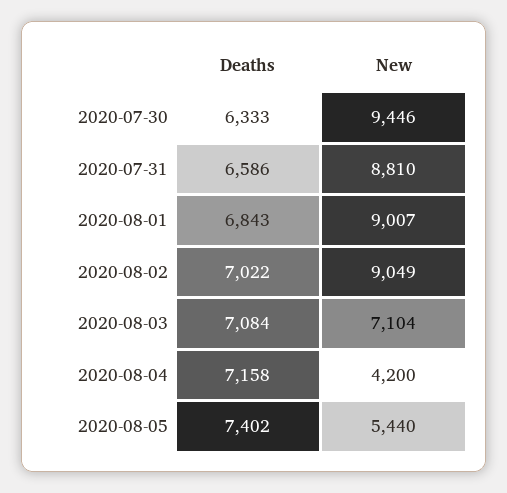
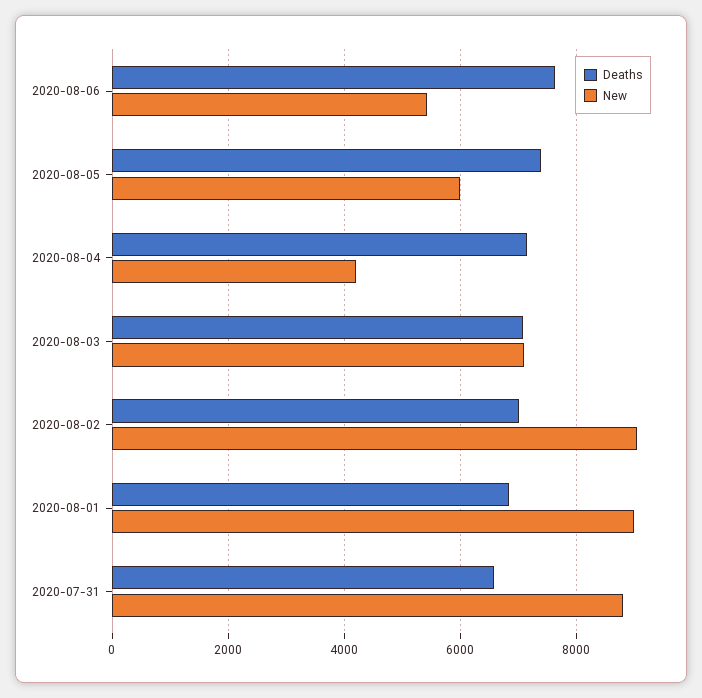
Deaths, 2020-07-30: 6333 -> none
New, 2020-07-30: 9446 -> none
New, 2020-08-05: 5440 -> 6000
Deaths, 2020-08-06: none -> 7600
New, 2020-08-06: none -> 5400

